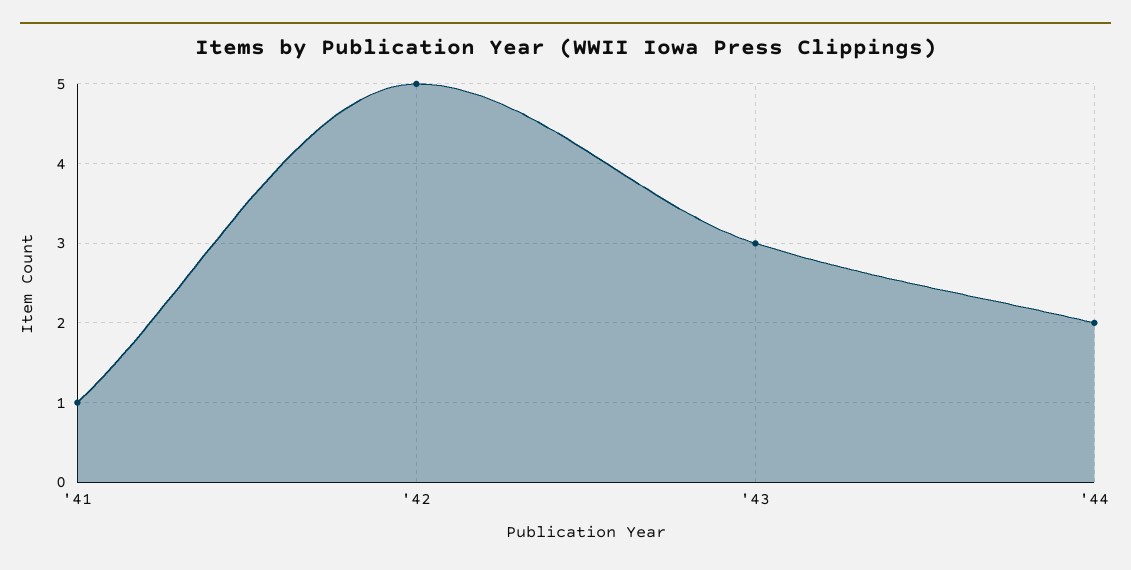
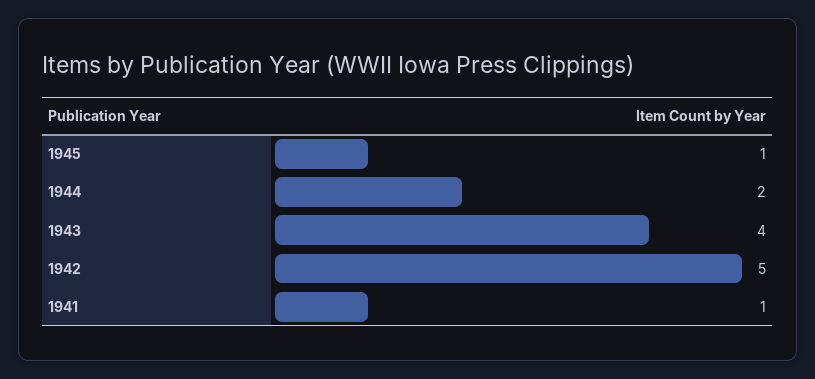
'43: 3 -> 4
1945: none -> 1

